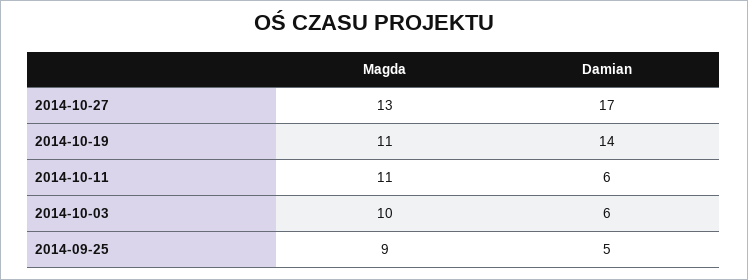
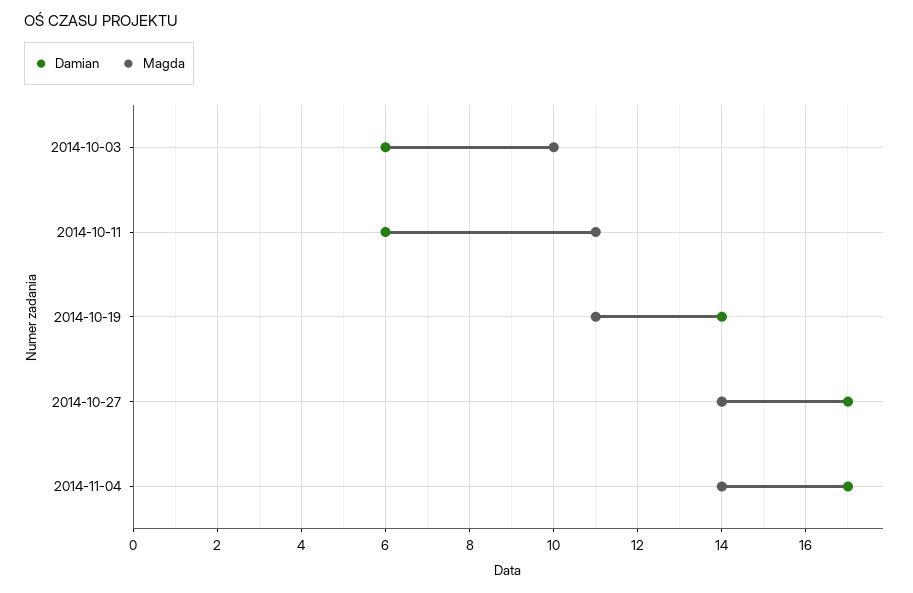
Magda, 2014-10-27: 13 -> 14
Magda, 2014-09-25: 9 -> none
Damian, 2014-09-25: 5 -> none
Damian, 2014-11-04: none -> 17
Magda, 2014-11-04: none -> 14

